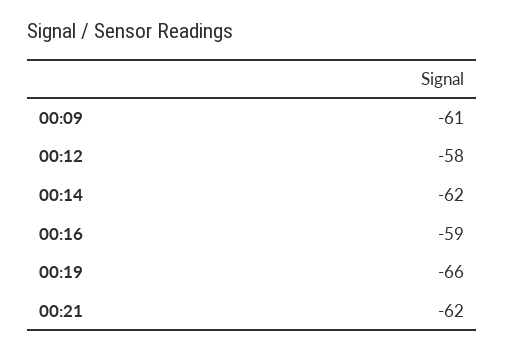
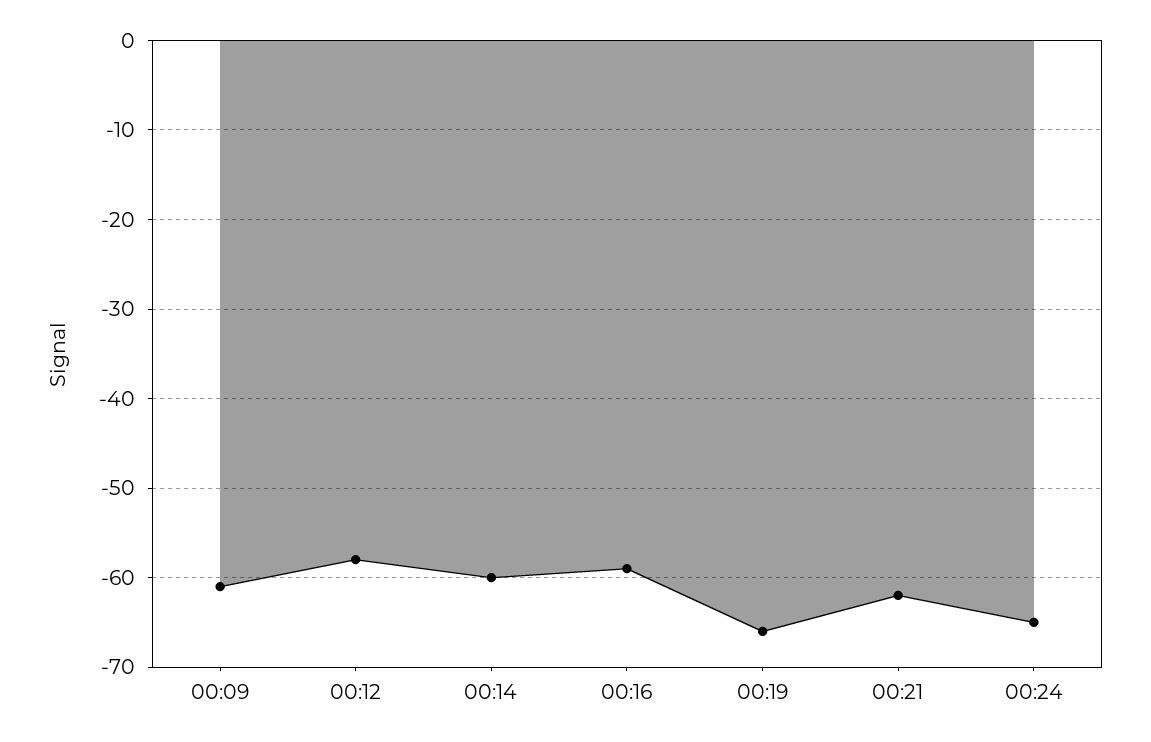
00:14: -62 -> -60
00:24: none -> -65

